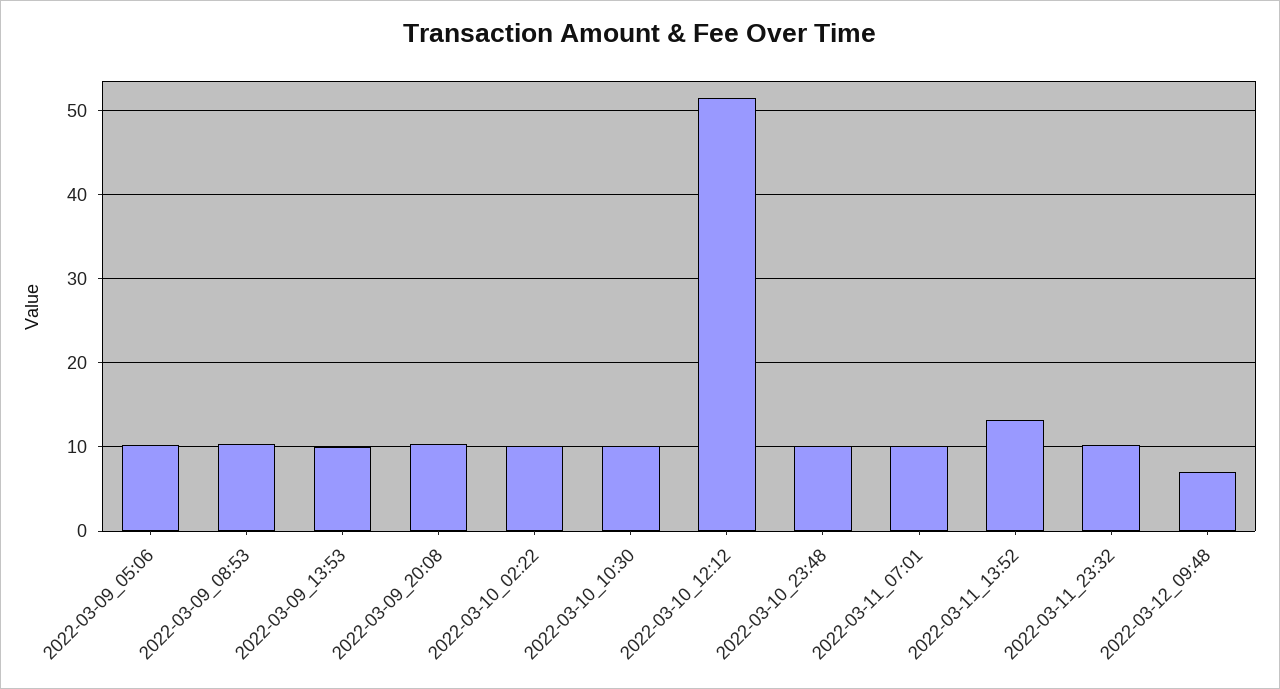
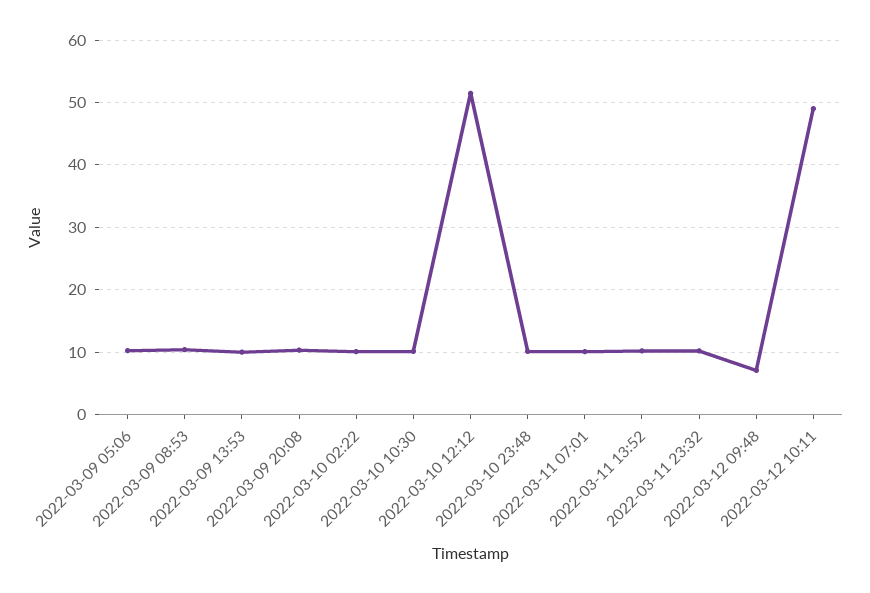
2022-03-11_13:52: 13 -> 10
2022-03-12 10:11: none -> 49

